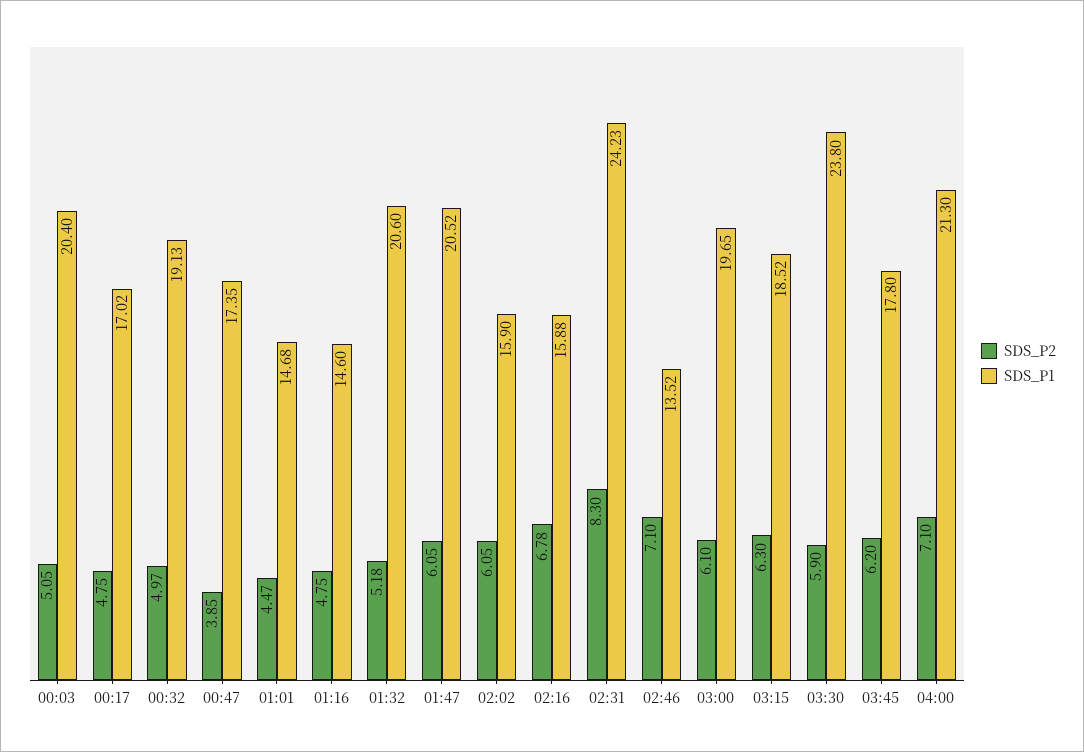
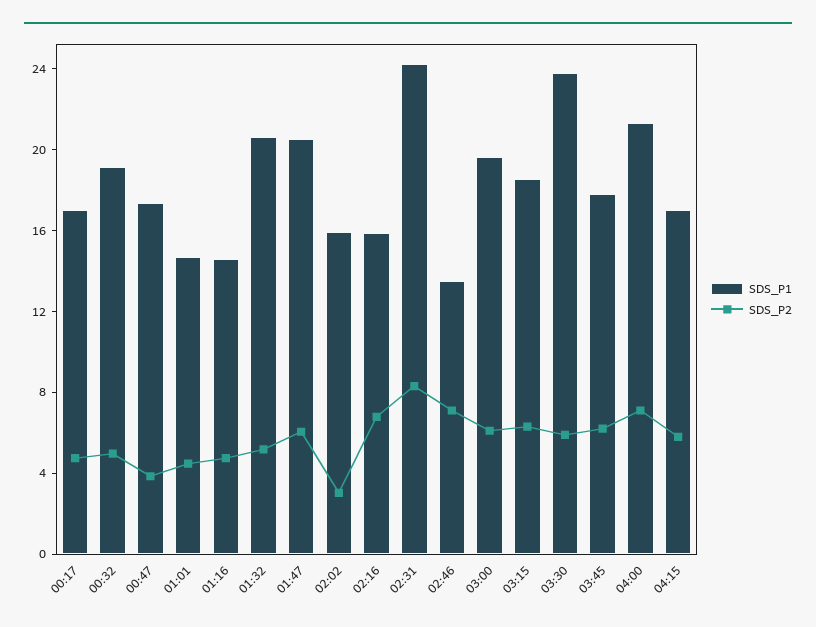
SDS_P2, 00:03: 5.05 -> none
SDS_P1, 00:03: 20.4 -> none
SDS_P2, 02:02: 6.05 -> 3
SDS_P1, 04:15: none -> 17
SDS_P2, 04:15: none -> 6

